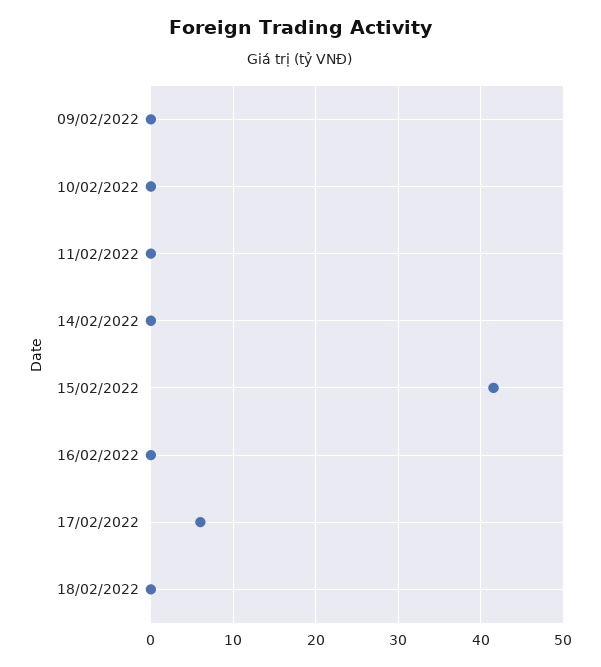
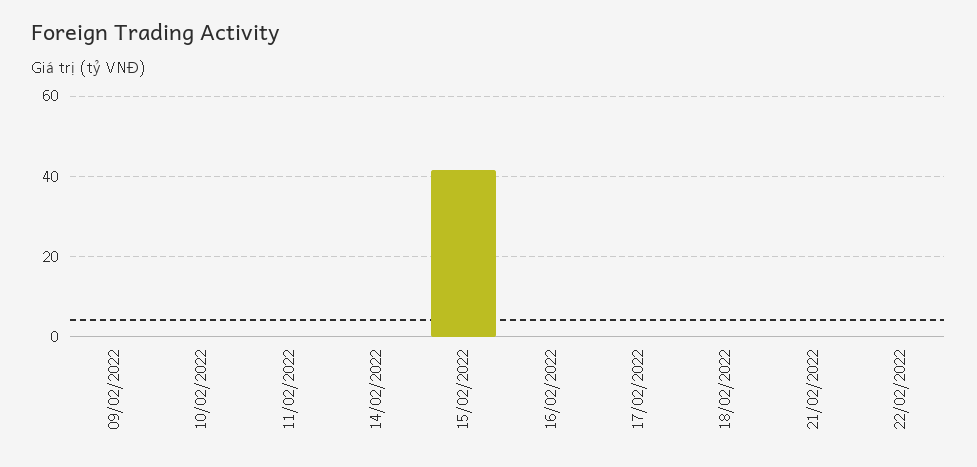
17/02/2022: 6 -> 0
21/02/2022: none -> 0
22/02/2022: none -> 0

